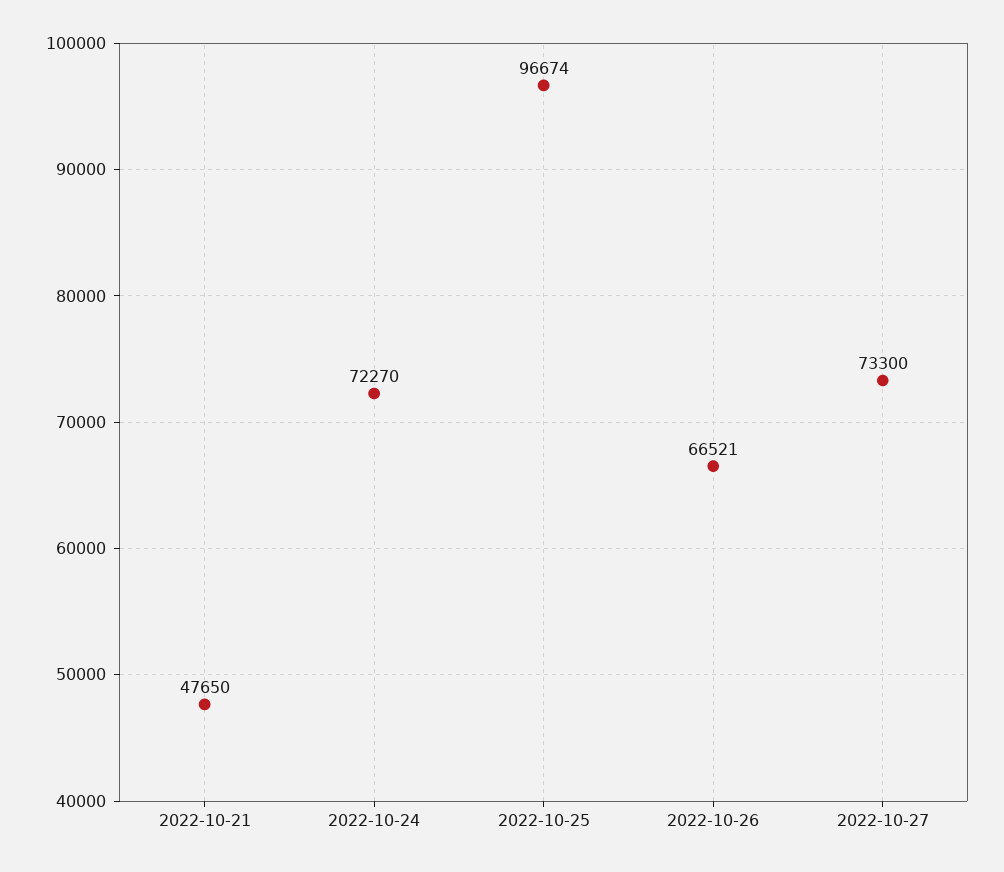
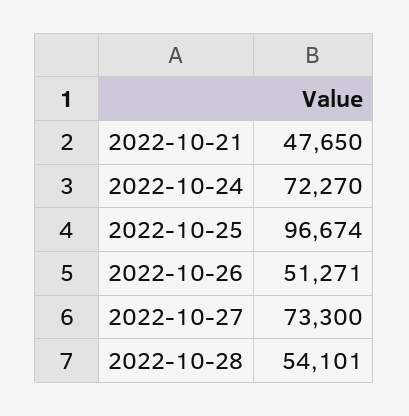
2022-10-26: 66521 -> 51271
2022-10-28: none -> 54101

